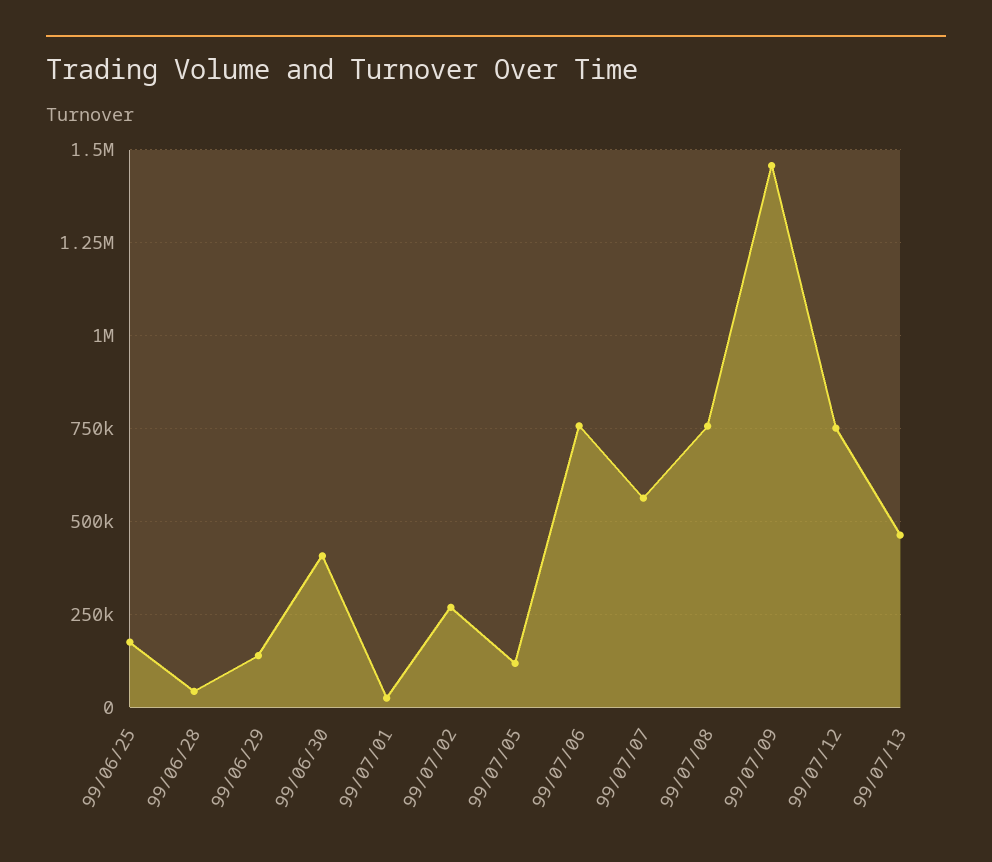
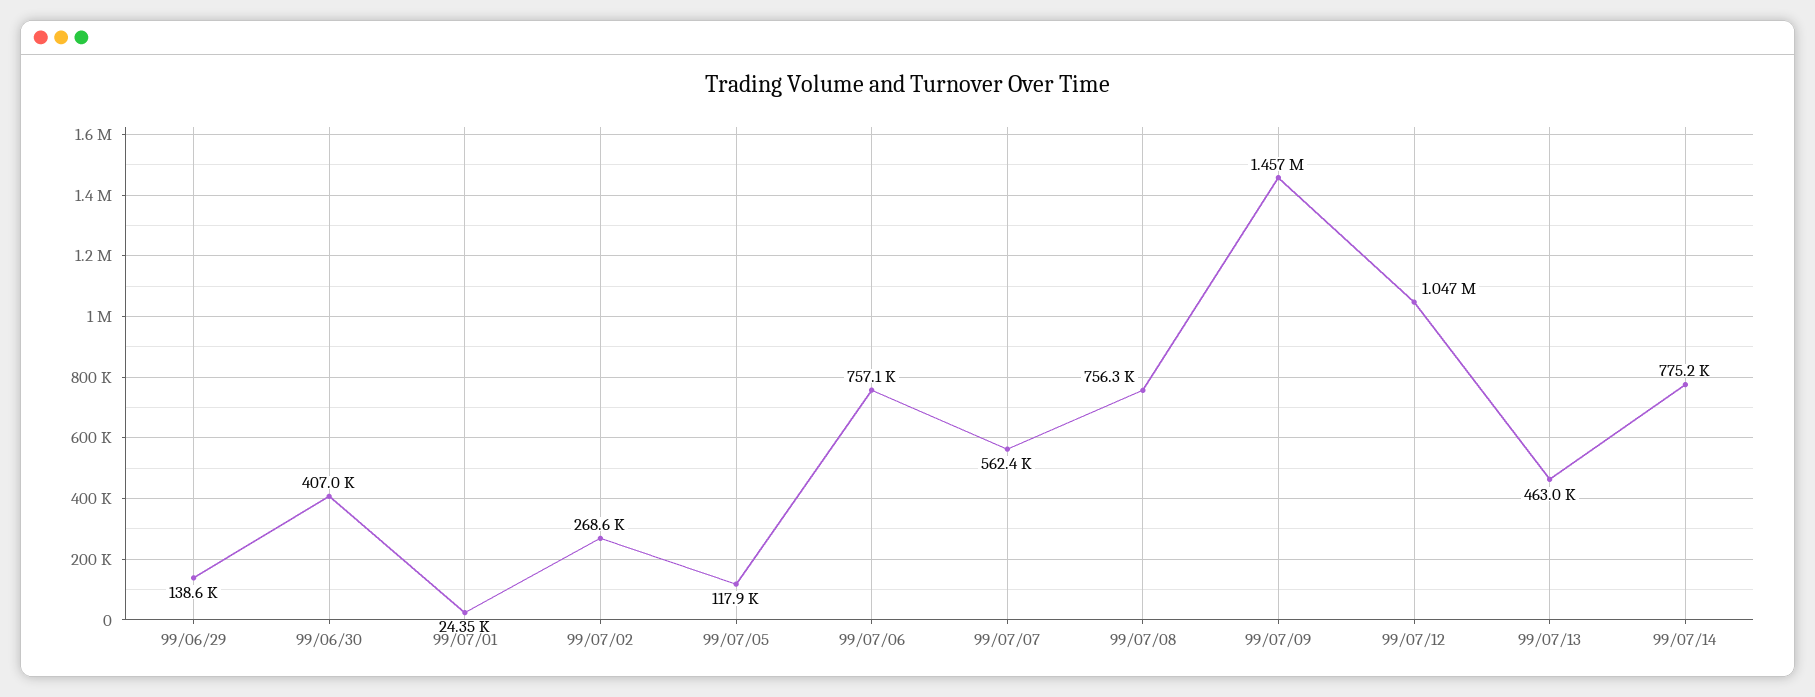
99/06/25: 175000 -> none
99/06/28: 50000 -> none
99/07/12: 750000 -> 1047000
99/07/14: none -> 775200

